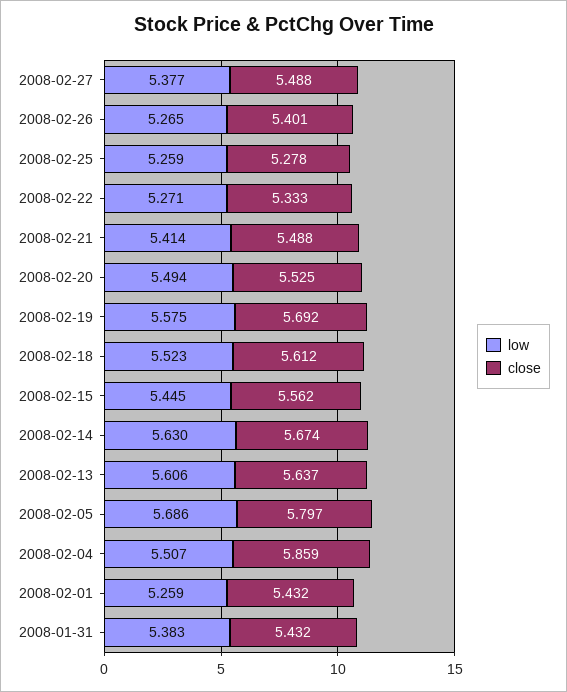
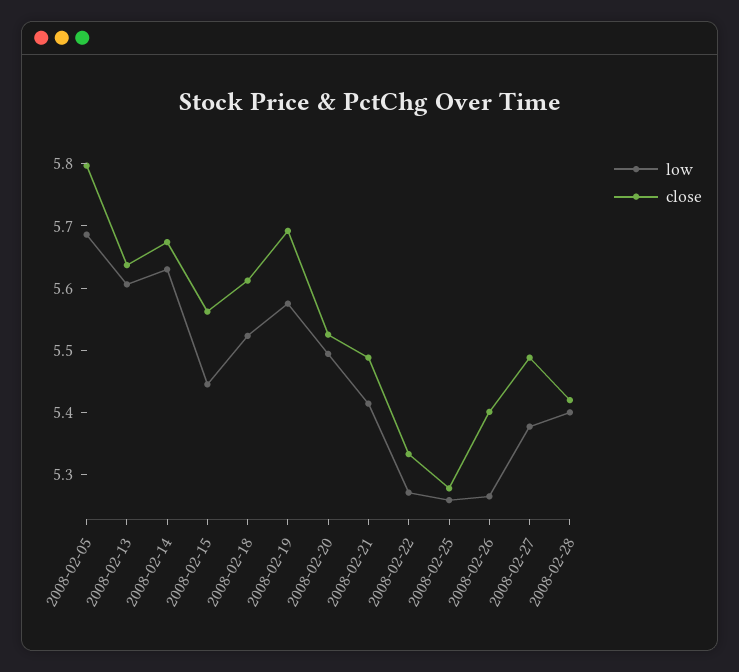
low, 2008-02-04: 5.507 -> none
close, 2008-02-04: 5.859 -> none
low, 2008-02-01: 5.259 -> none
close, 2008-02-01: 5.432 -> none
low, 2008-01-31: 5.383 -> none
close, 2008-01-31: 5.432 -> none
low, 2008-02-28: none -> 5.4
close, 2008-02-28: none -> 5.42

